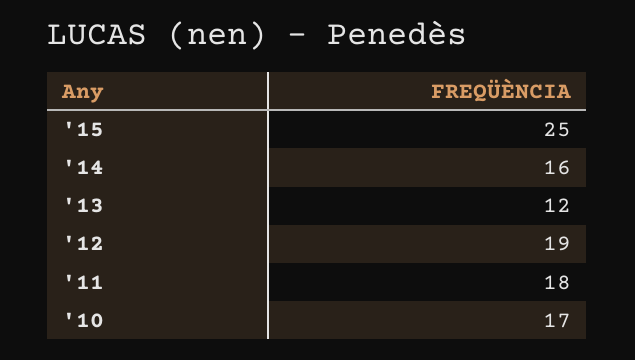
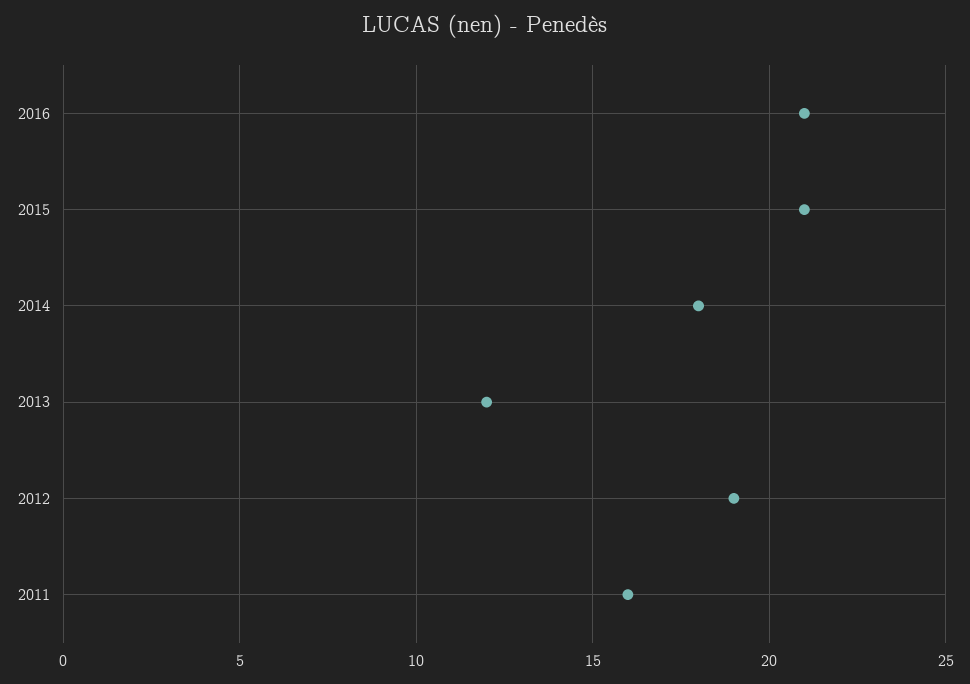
'15: 25 -> 21
'14: 16 -> 18
'11: 18 -> 16
'10: 17 -> none
2016: none -> 21

